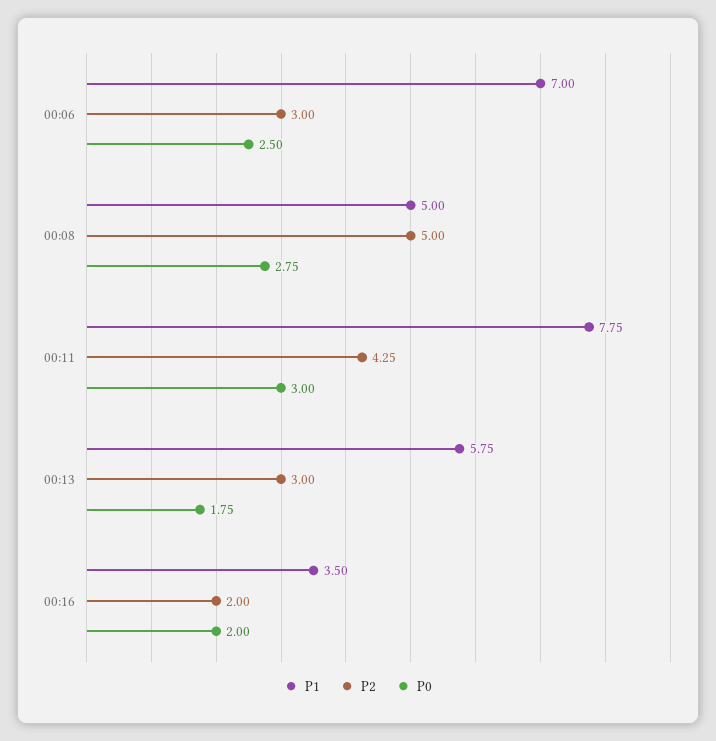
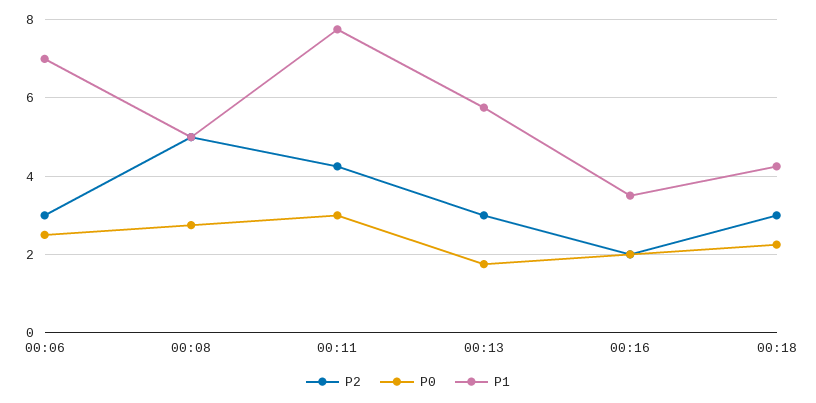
P2, 00:18: none -> 3
P0, 00:18: none -> 2.2
P1, 00:18: none -> 4.2

